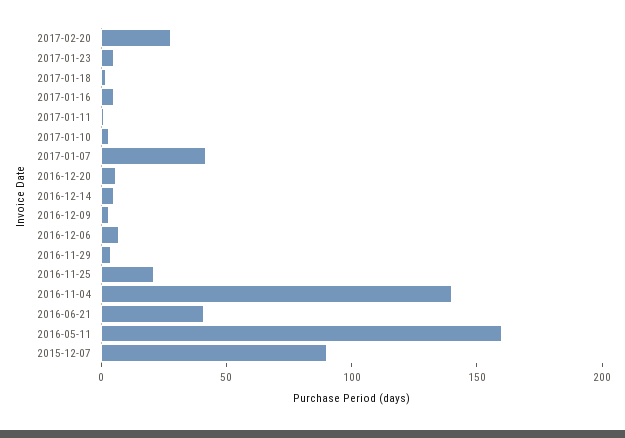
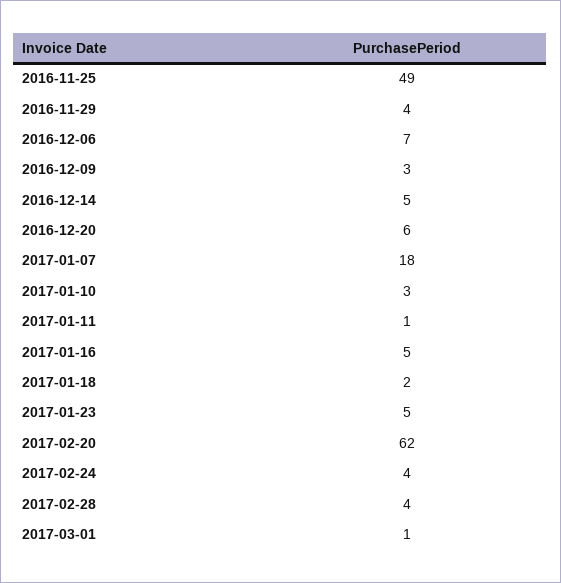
2017-02-20: 30 -> 62
2017-01-07: 40 -> 18
2016-11-25: 20 -> 49
2016-11-04: 140 -> none
2016-06-21: 40 -> none
2016-05-11: 160 -> none
2015-12-07: 90 -> none
2017-02-24: none -> 4
2017-02-28: none -> 4
2017-03-01: none -> 1

